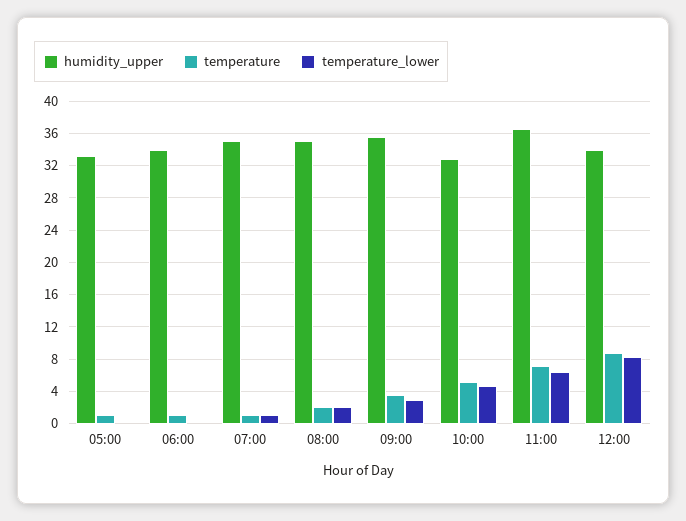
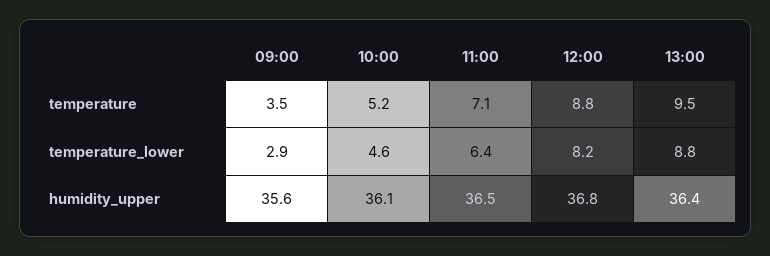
humidity_upper, 05:00: 33 -> none
temperature, 05:00: 1 -> none
temperature_lower, 05:00: 0 -> none
humidity_upper, 06:00: 34 -> none
temperature, 06:00: 1 -> none
temperature_lower, 06:00: 0 -> none
humidity_upper, 07:00: 35 -> none
temperature, 07:00: 1 -> none
temperature_lower, 07:00: 1 -> none
humidity_upper, 08:00: 35 -> none
temperature, 08:00: 2 -> none
temperature_lower, 08:00: 2 -> none
humidity_upper, 10:00: 33 -> 36.1
humidity_upper, 12:00: 34 -> 36.8
temperature, 13:00: none -> 9.5
temperature_lower, 13:00: none -> 8.8
humidity_upper, 13:00: none -> 36.4

